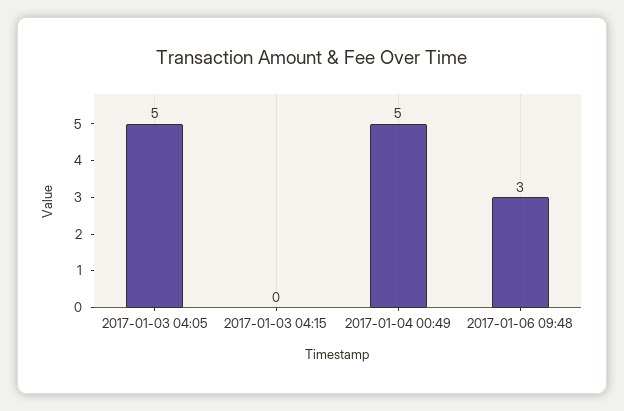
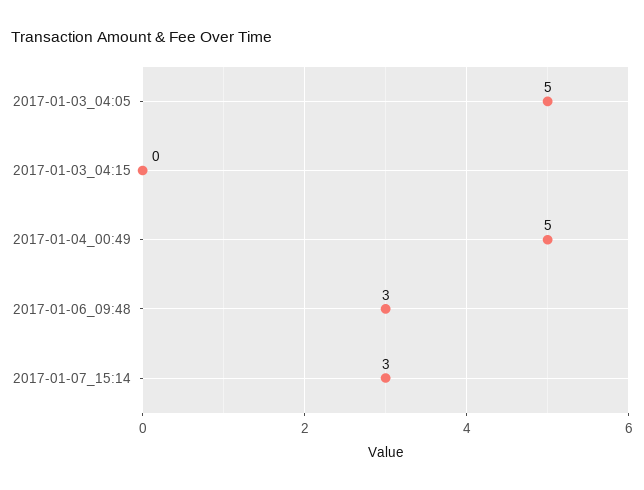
2017-01-07_15:14: none -> 3

